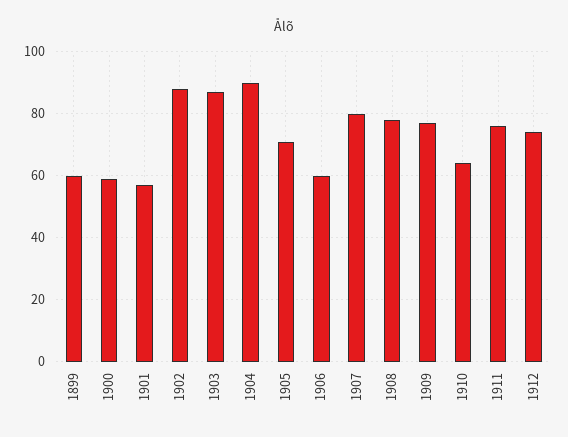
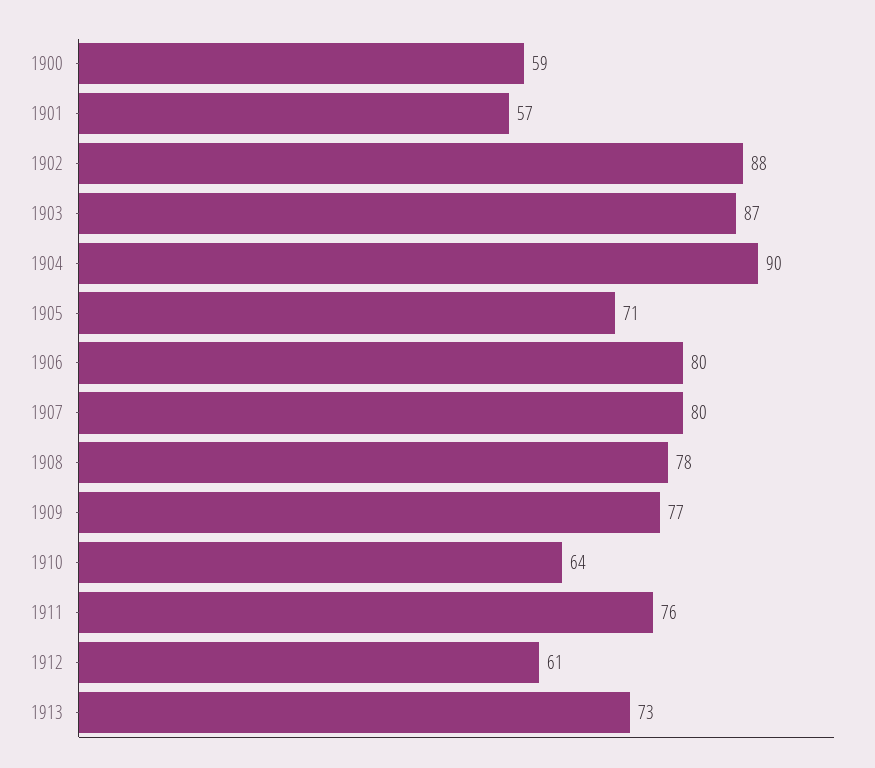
1899: 60 -> none
1906: 60 -> 80
1912: 75 -> 61
1913: none -> 73

